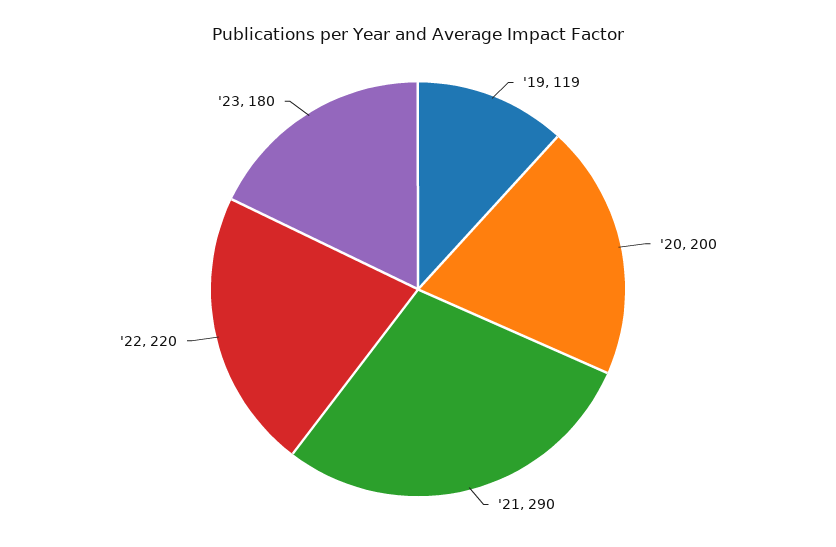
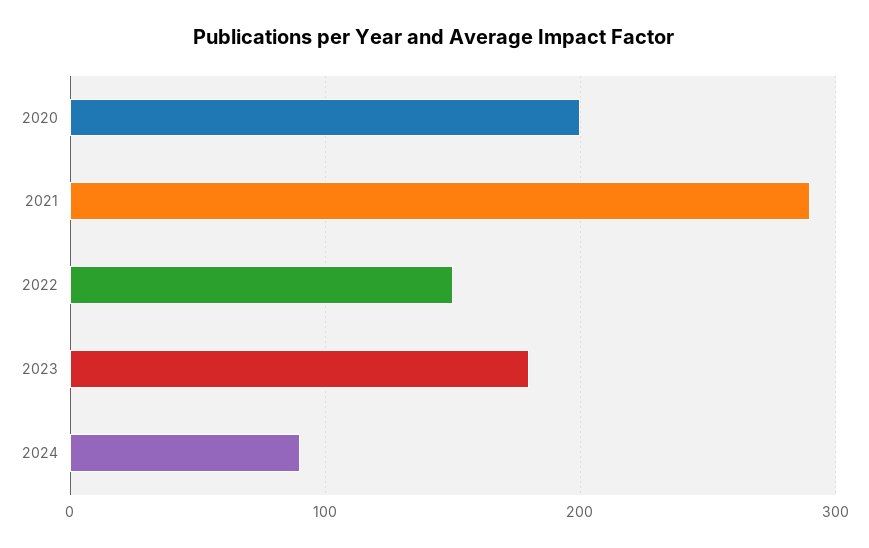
'19: 119 -> none
'22: 220 -> 150
2024: none -> 90

